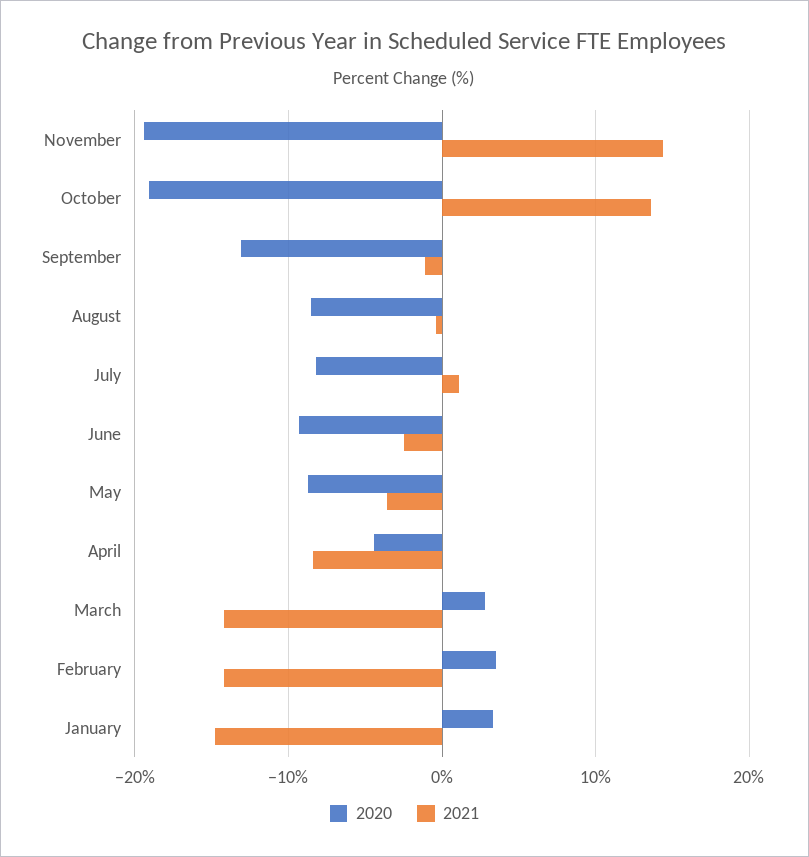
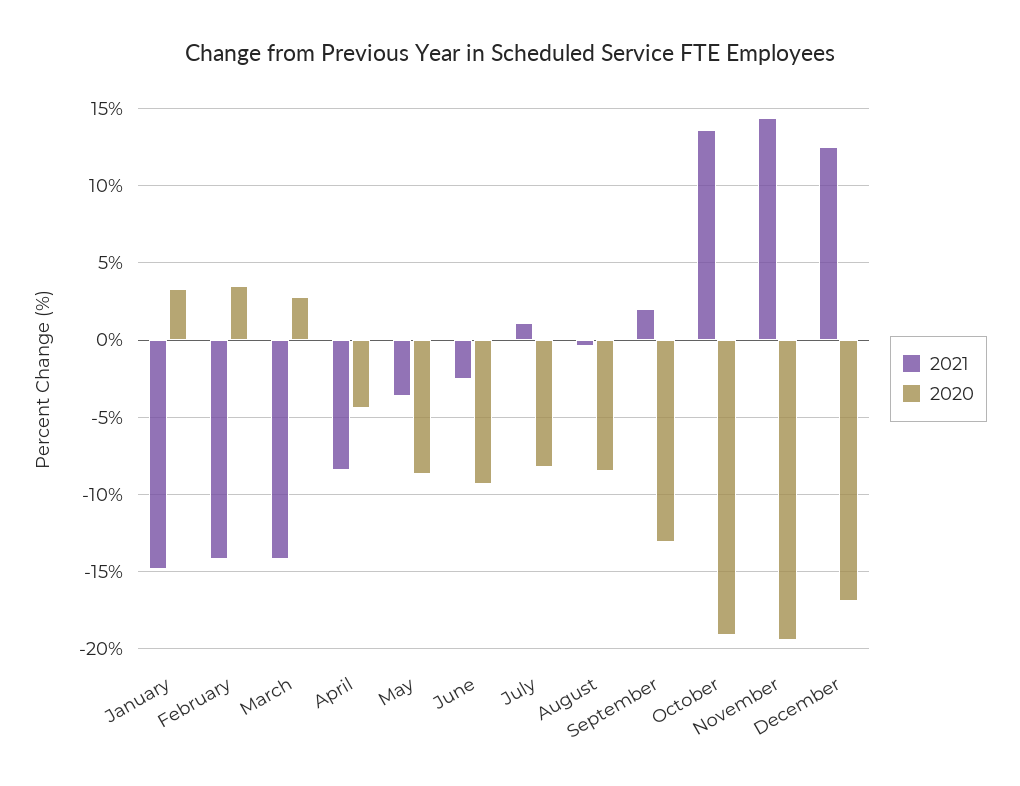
2021, September: -1 -> 2
2021, December: none -> 12.5
2020, December: none -> -17

